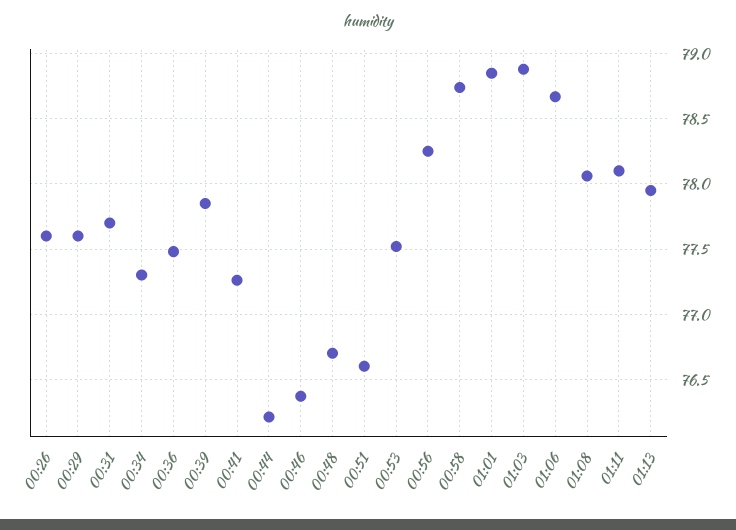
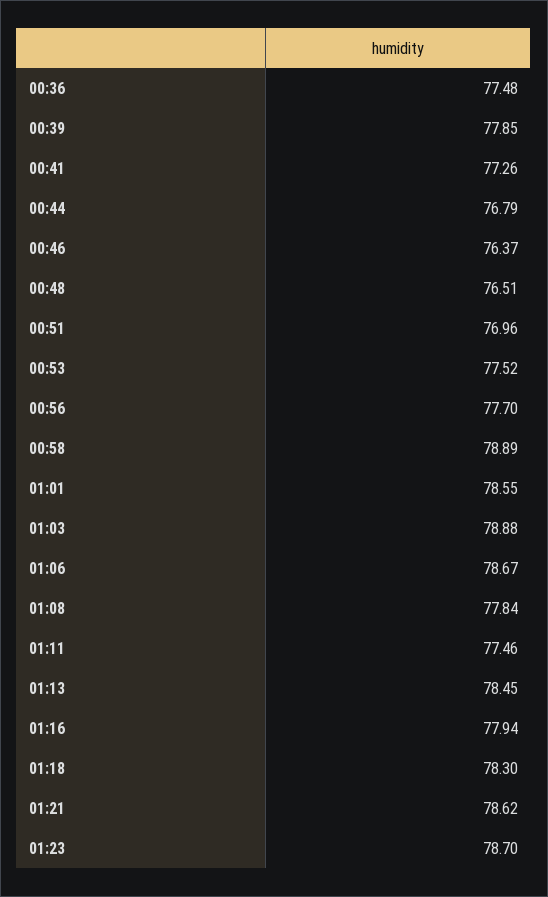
00:26: 77.6 -> none
00:29: 77.6 -> none
00:31: 77.7 -> none
00:34: 77.3 -> none
00:44: 76.2 -> 76.79
00:48: 76.7 -> 76.51
00:51: 76.6 -> 76.96
00:56: 78.25 -> 77.7
00:58: 78.75 -> 78.89
01:01: 78.85 -> 78.55
01:08: 78.05 -> 77.84
01:11: 78.1 -> 77.46
01:13: 77.95 -> 78.45
01:16: none -> 77.94
01:18: none -> 78.3
01:21: none -> 78.62
01:23: none -> 78.7

